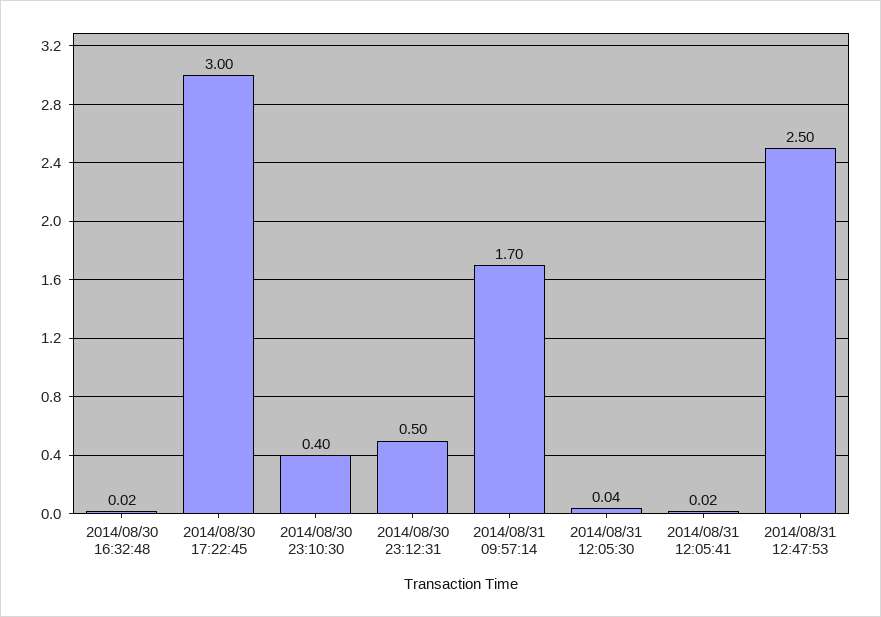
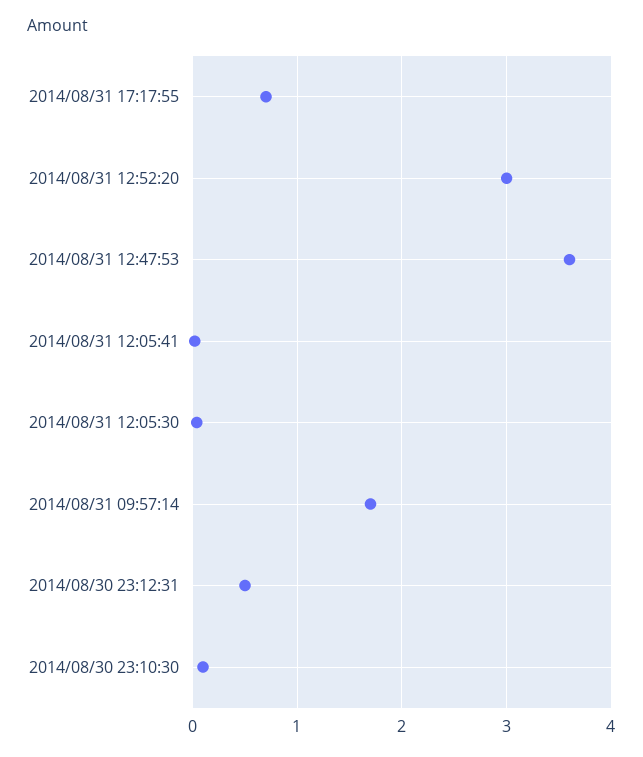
2014/08/30 16:32:48: 0.02 -> none
2014/08/30 17:22:45: 3 -> none
2014/08/30 23:10:30: 0.4 -> 0.1
2014/08/31 12:47:53: 2.5 -> 3.6
2014/08/31 17:17:55: none -> 0.7
2014/08/31 12:52:20: none -> 3

